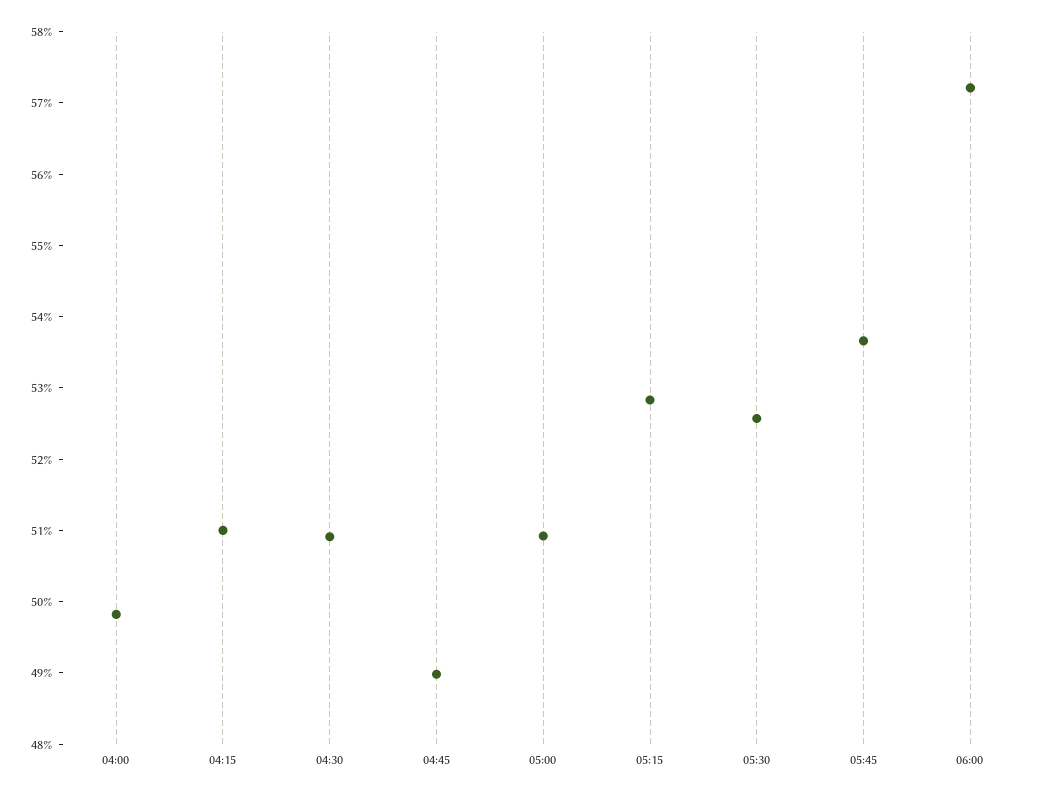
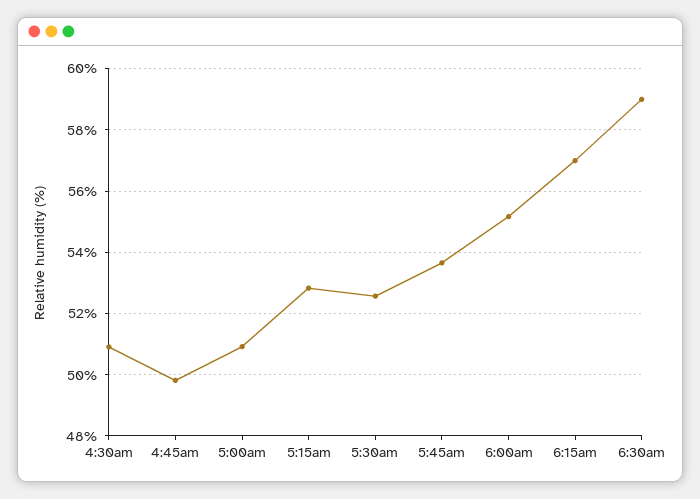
04:00: 49.8 -> none
04:15: 51 -> none
04:45: 49 -> 49.8
06:00: 57.2 -> 55.2
6:15am: none -> 57
6:30am: none -> 59

